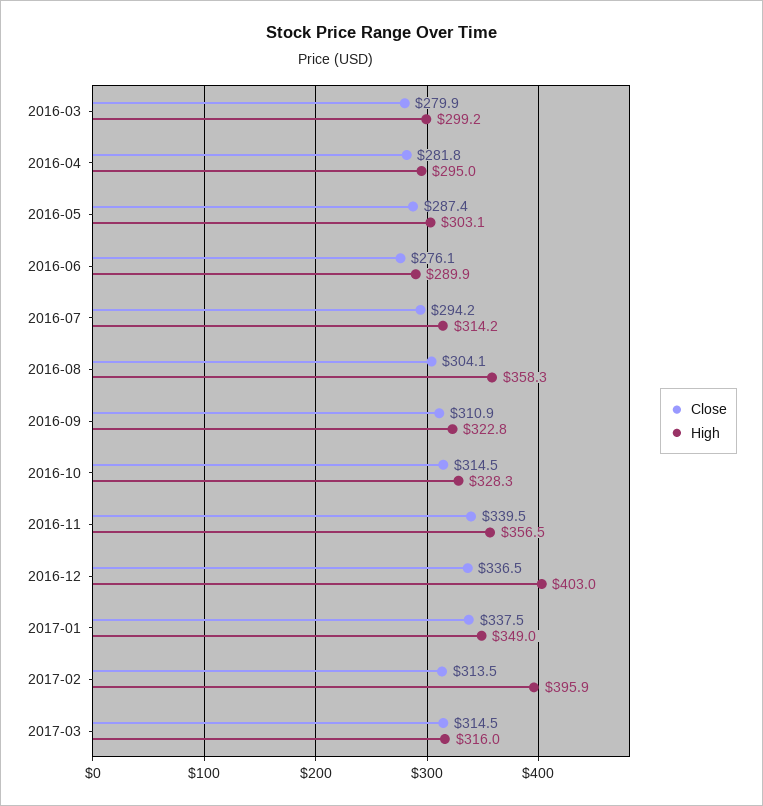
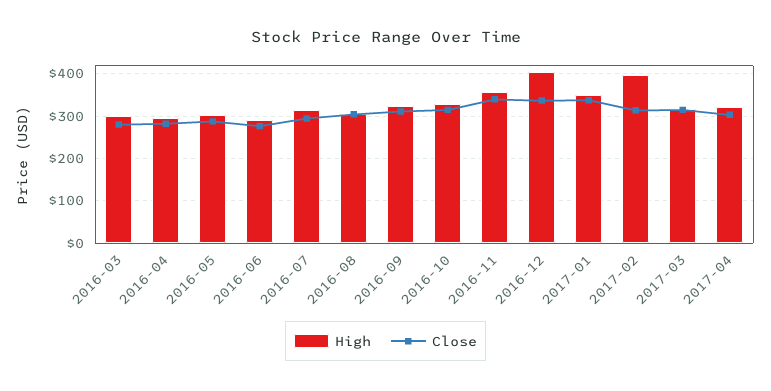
High, 2016-08: 358.3 -> 300
High, 2017-04: none -> 320
Close, 2017-04: none -> 300

